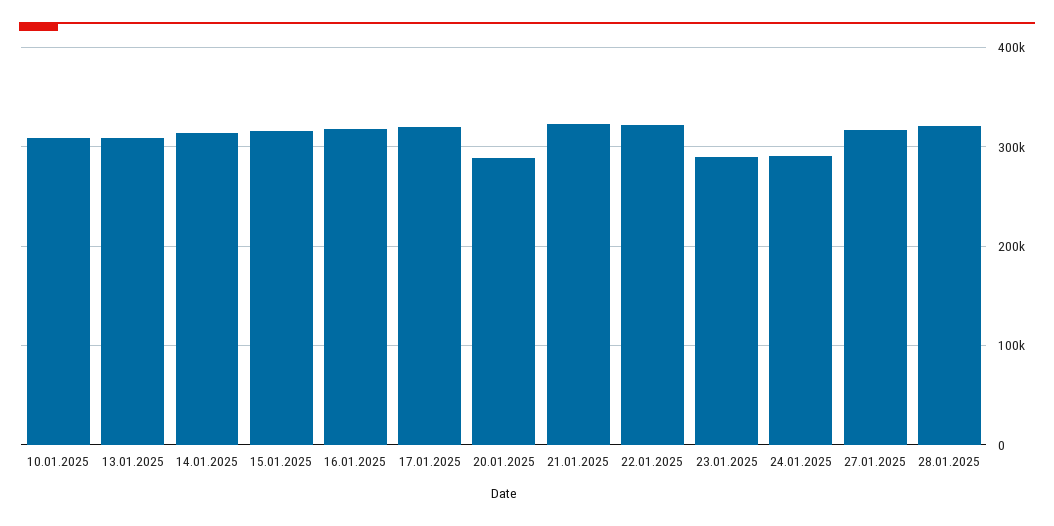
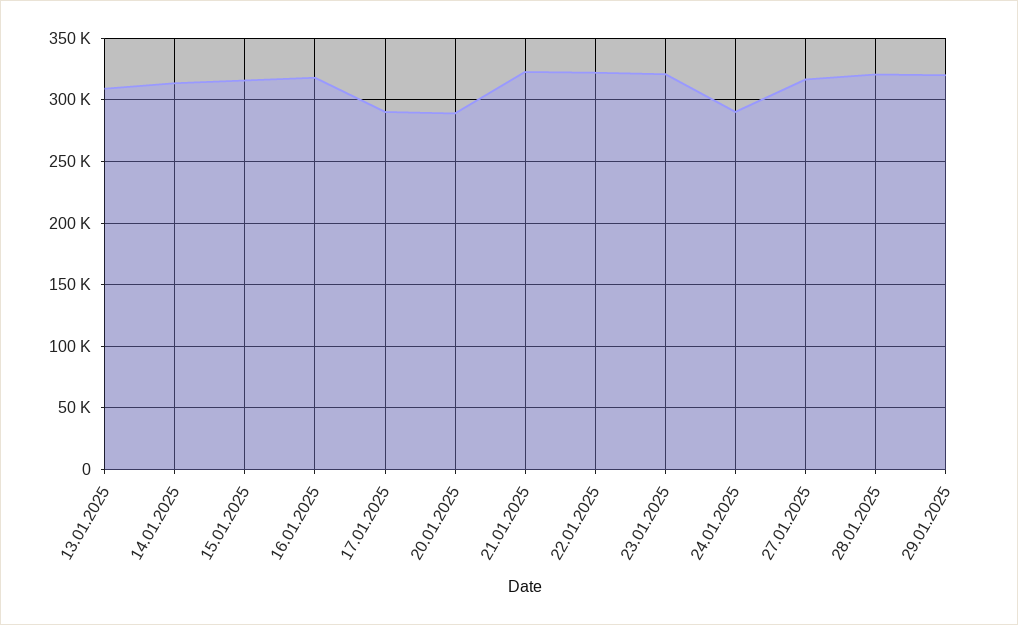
10.01.2025: 310000 -> none
17.01.2025: 320000 -> 290000
23.01.2025: 290000 -> 320000
29.01.2025: none -> 320000

